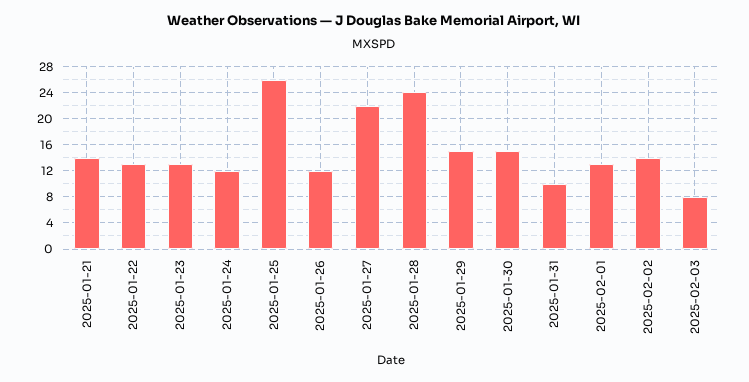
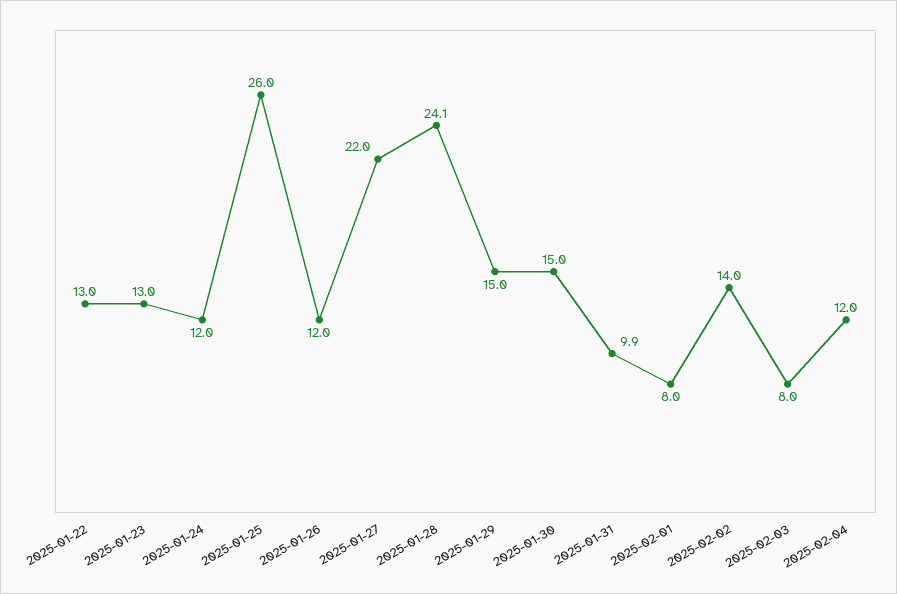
2025-01-21: 14 -> none
2025-02-01: 13 -> 8
2025-02-04: none -> 12

